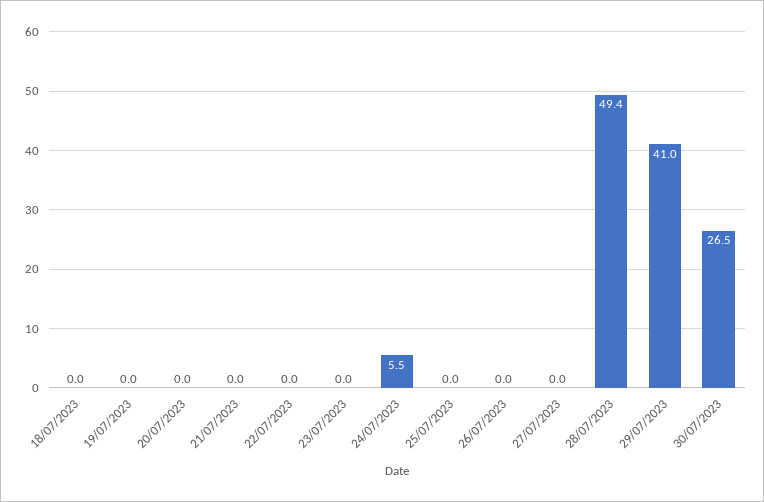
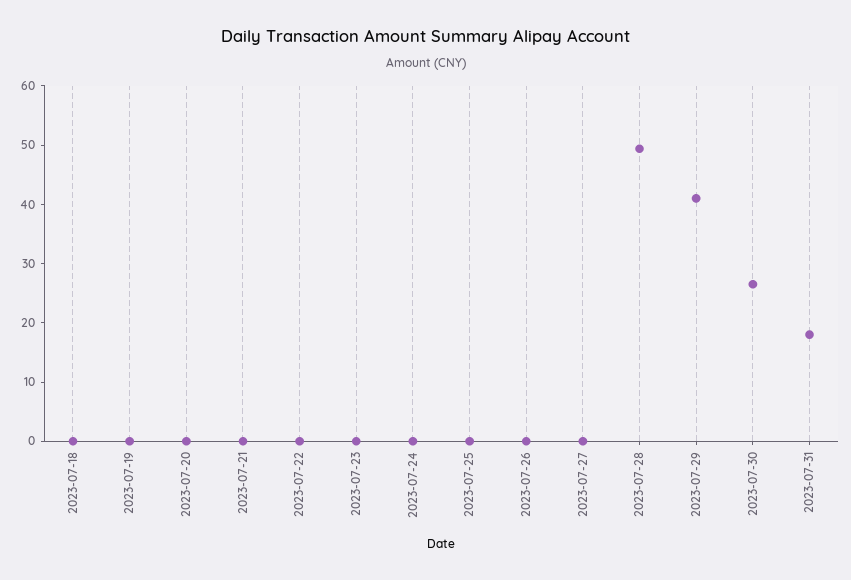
24/07/2023: 5.5 -> 0
2023-07-31: none -> 18

